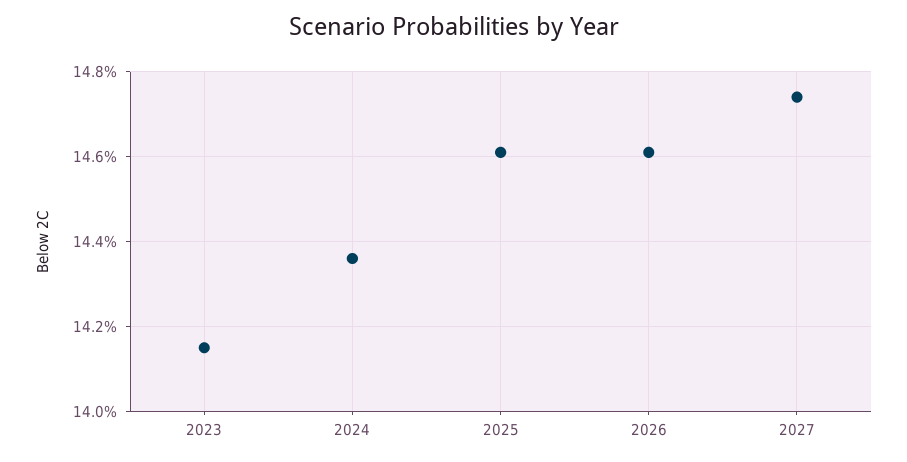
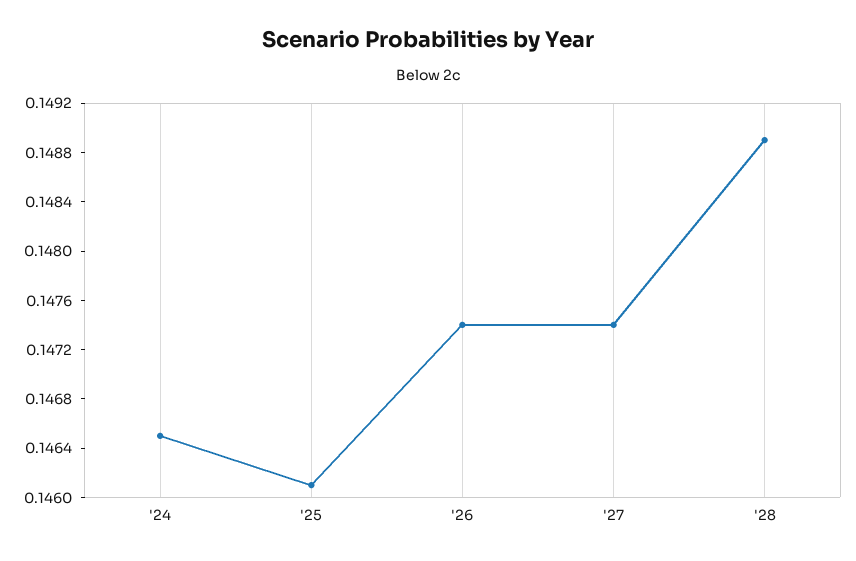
2023: 0.1415 -> none
2024: 0.1435 -> 0.1465
2026: 0.146 -> 0.1474
'28: none -> 0.1489

